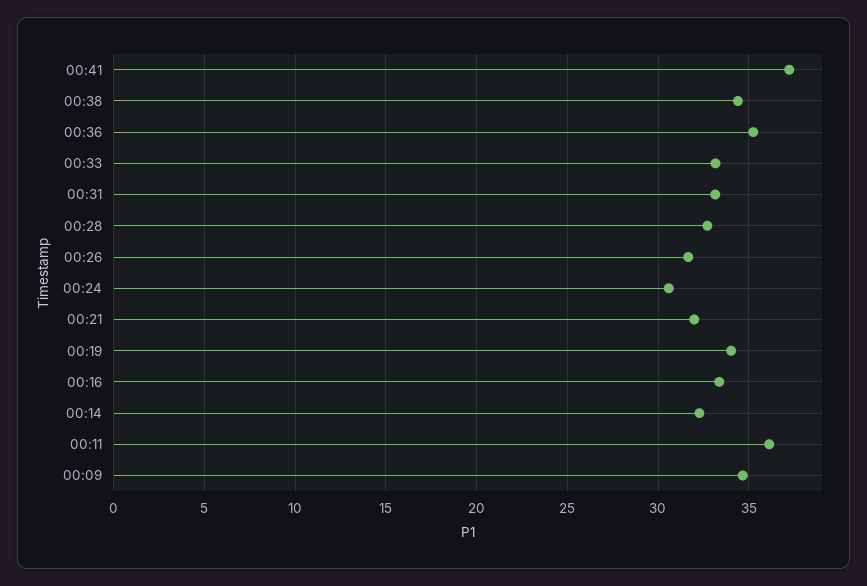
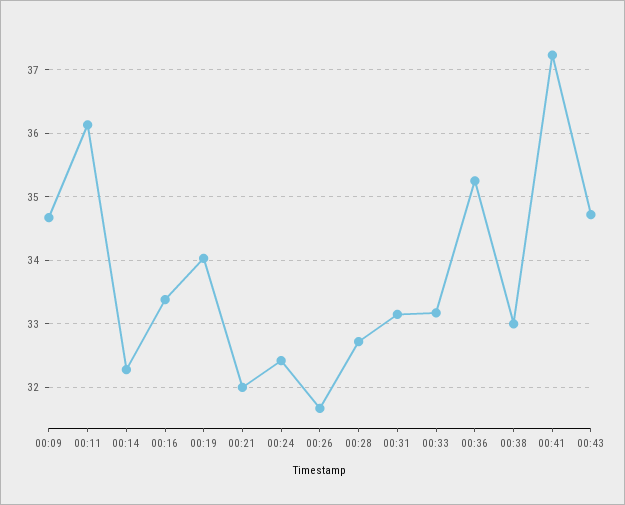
00:38: 34.5 -> 33
00:24: 30.5 -> 32.4
00:43: none -> 34.7

